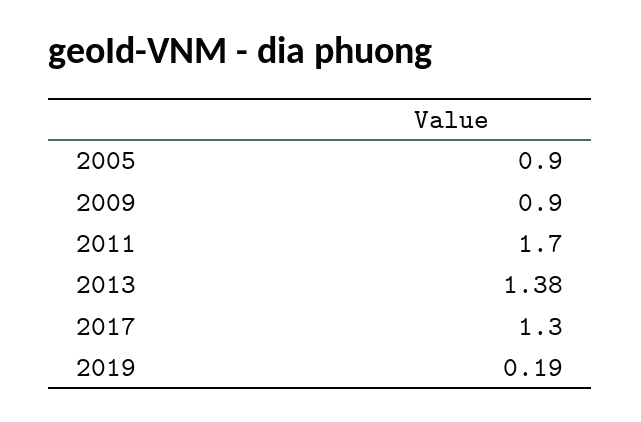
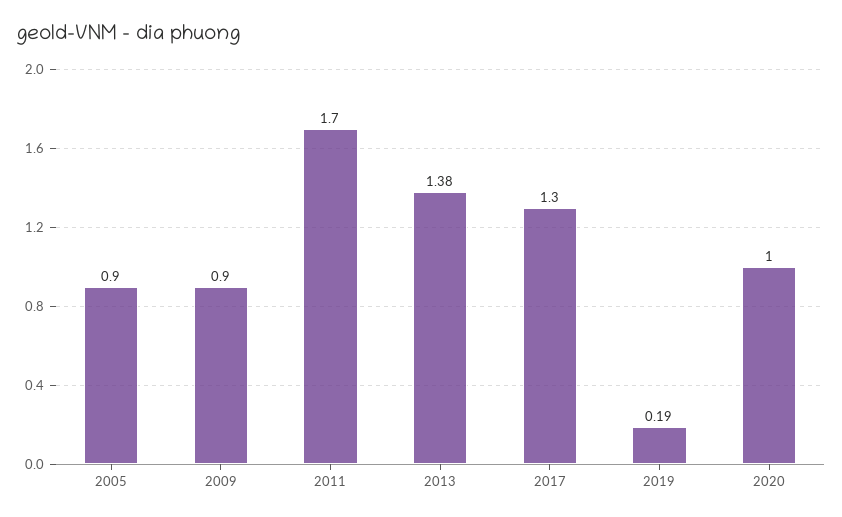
2020: none -> 1

